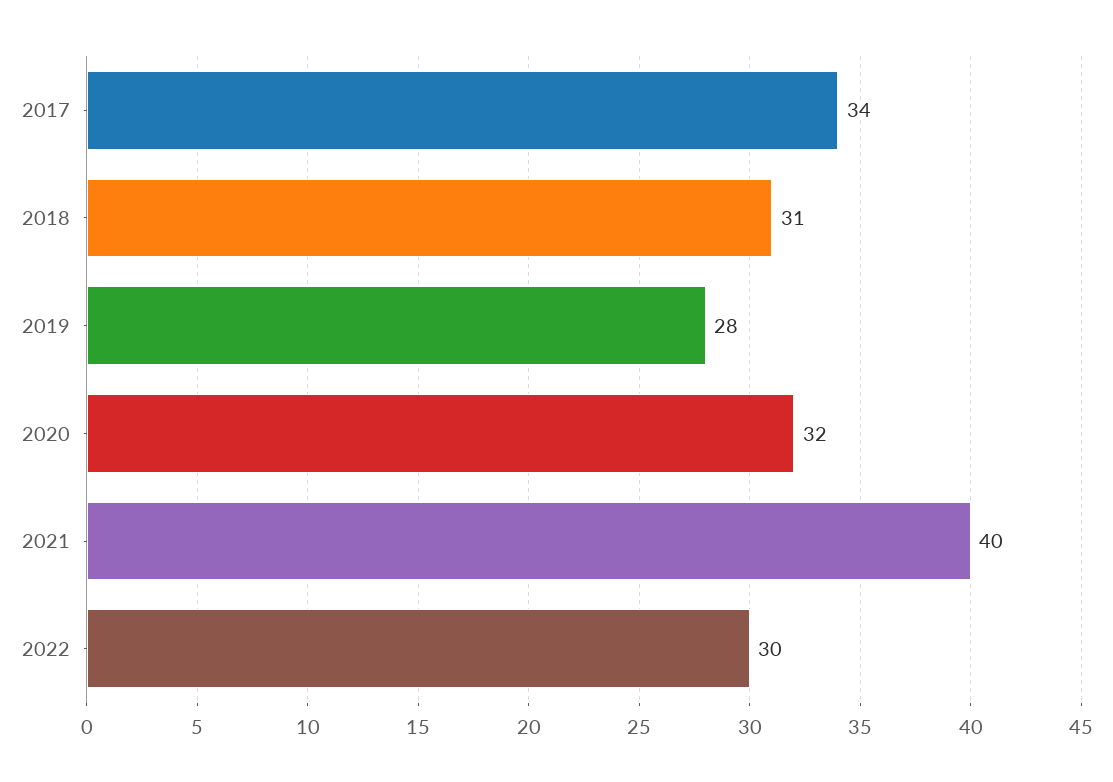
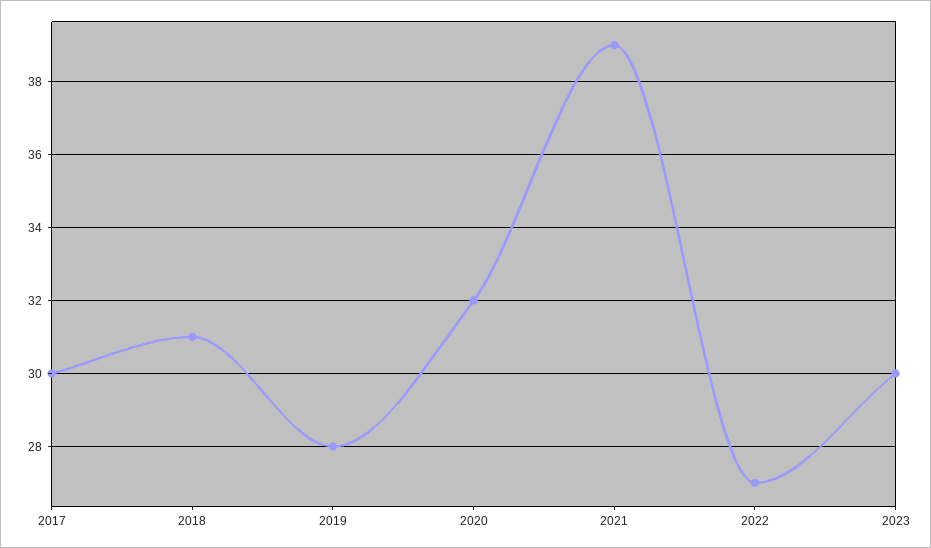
2017: 34 -> 30
2021: 40 -> 39
2022: 30 -> 27
2023: none -> 30

